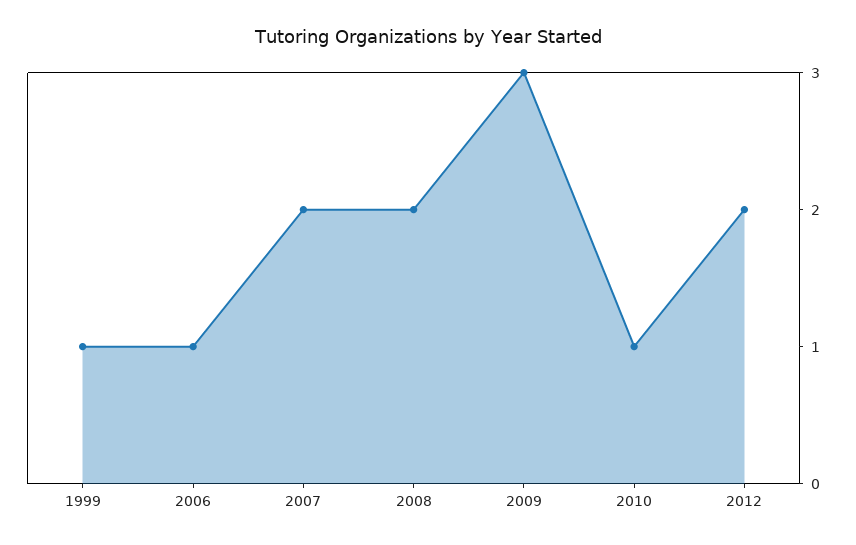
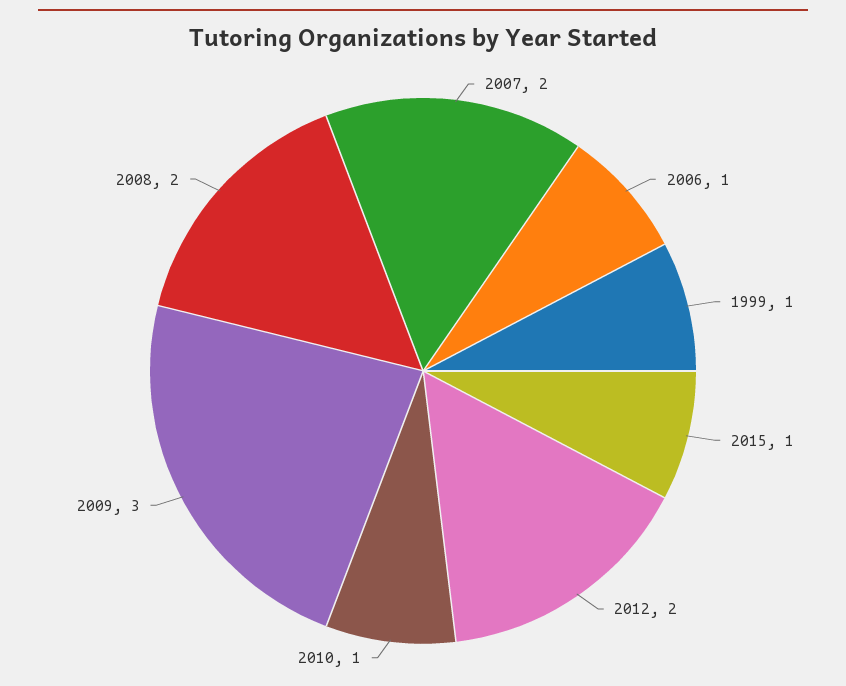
2015: none -> 1

